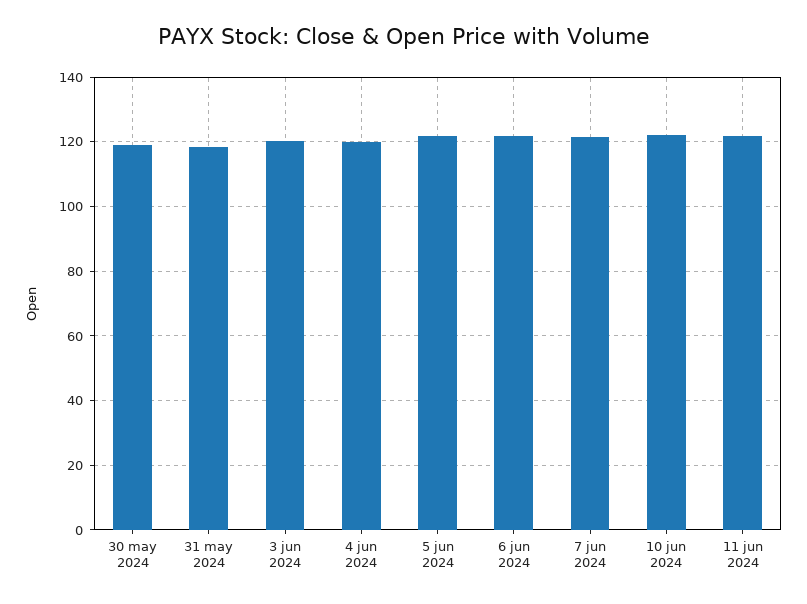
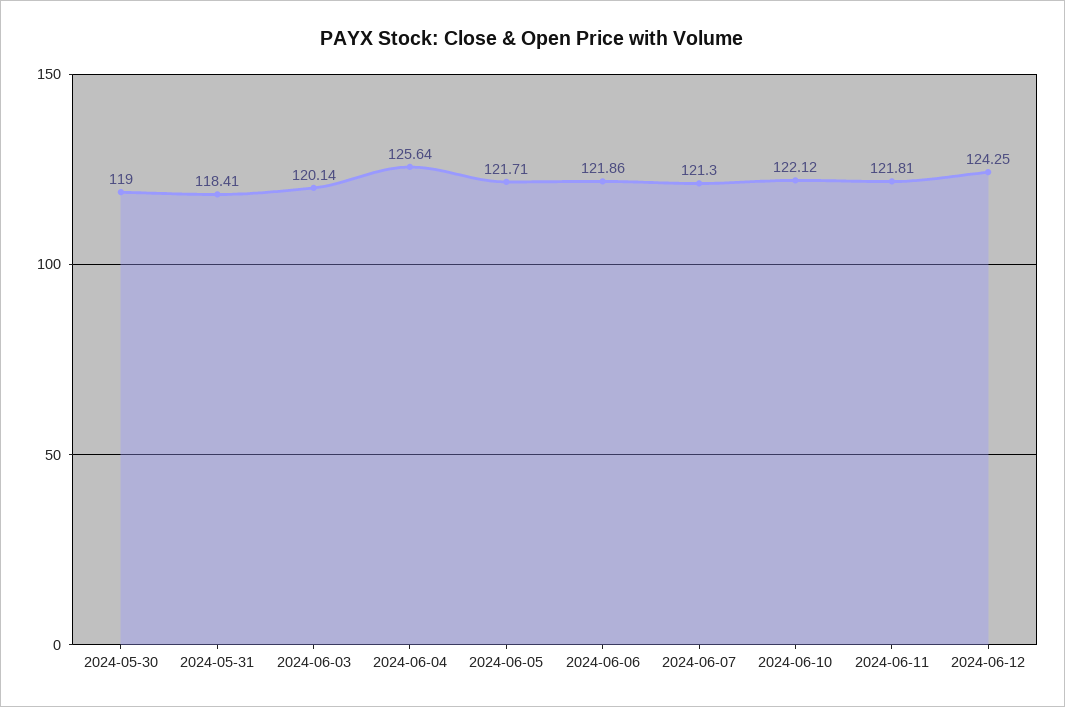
4 jun 2024: 120 -> 125.64
2024-06-12: none -> 124.25

